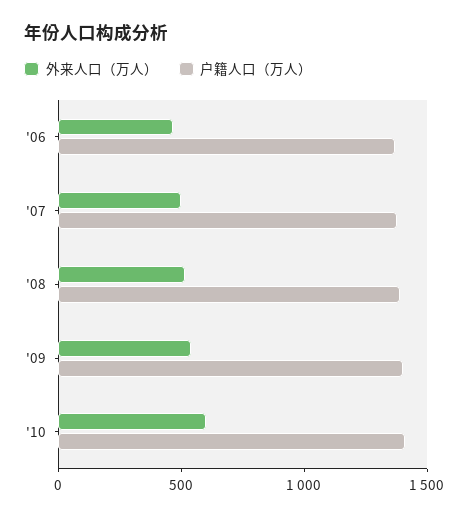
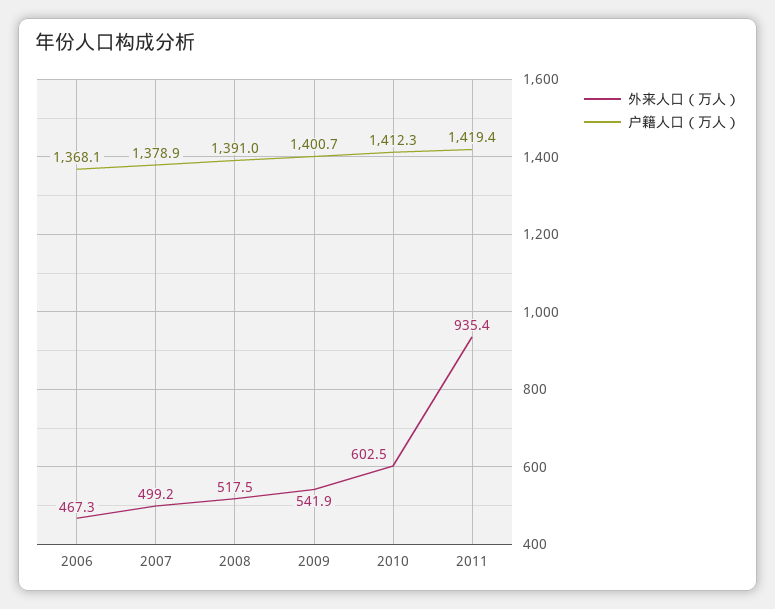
外来人口（万人）, 2011: none -> 935.4
户籍人口（万人）, 2011: none -> 1419.4

